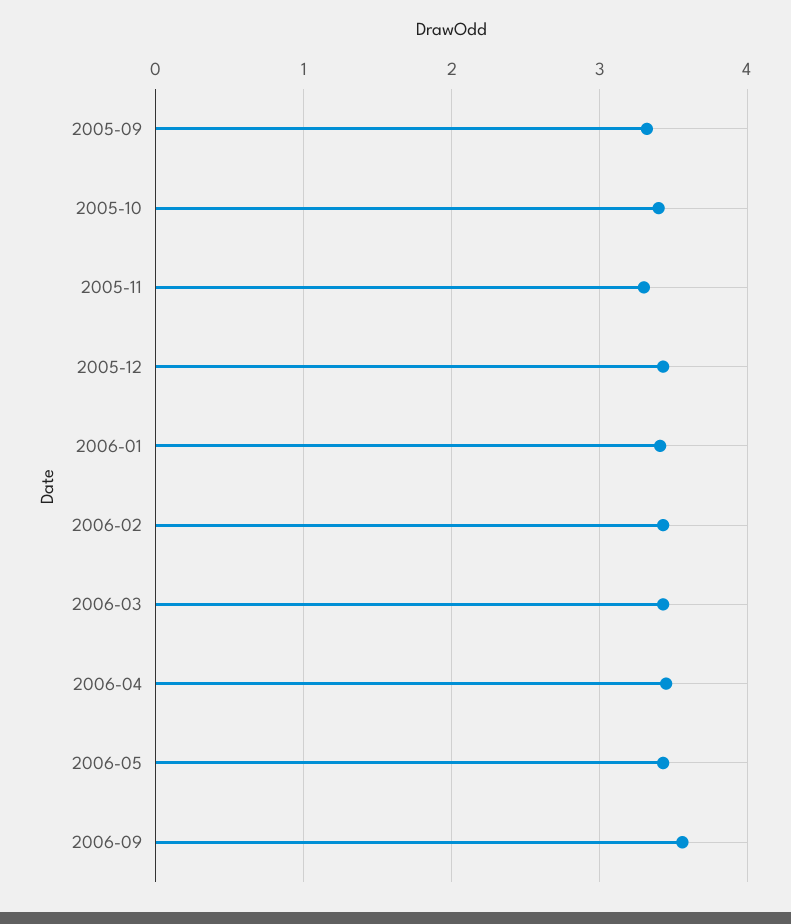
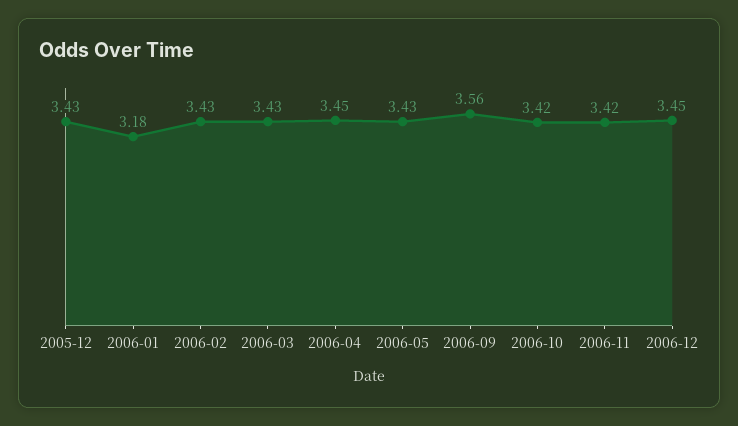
2005-09: 3.3 -> none
2005-10: 3.4 -> none
2005-11: 3.3 -> none
2006-01: 3.4 -> 3.18
2006-10: none -> 3.42
2006-11: none -> 3.42
2006-12: none -> 3.45

